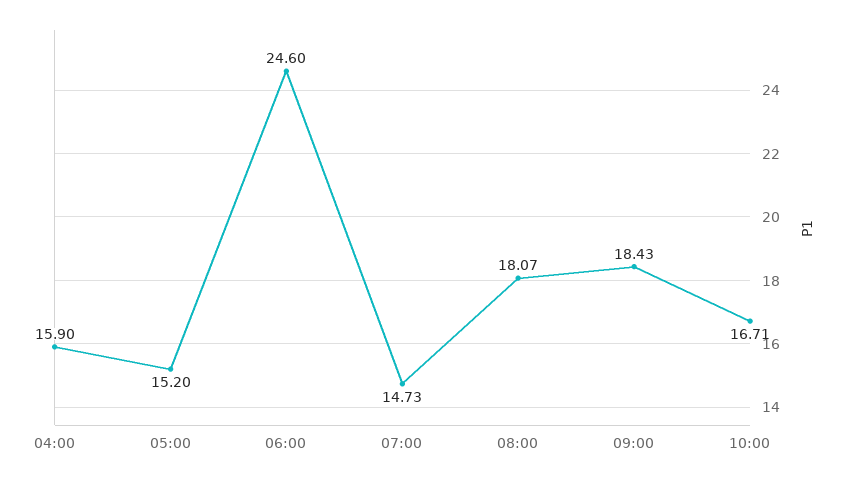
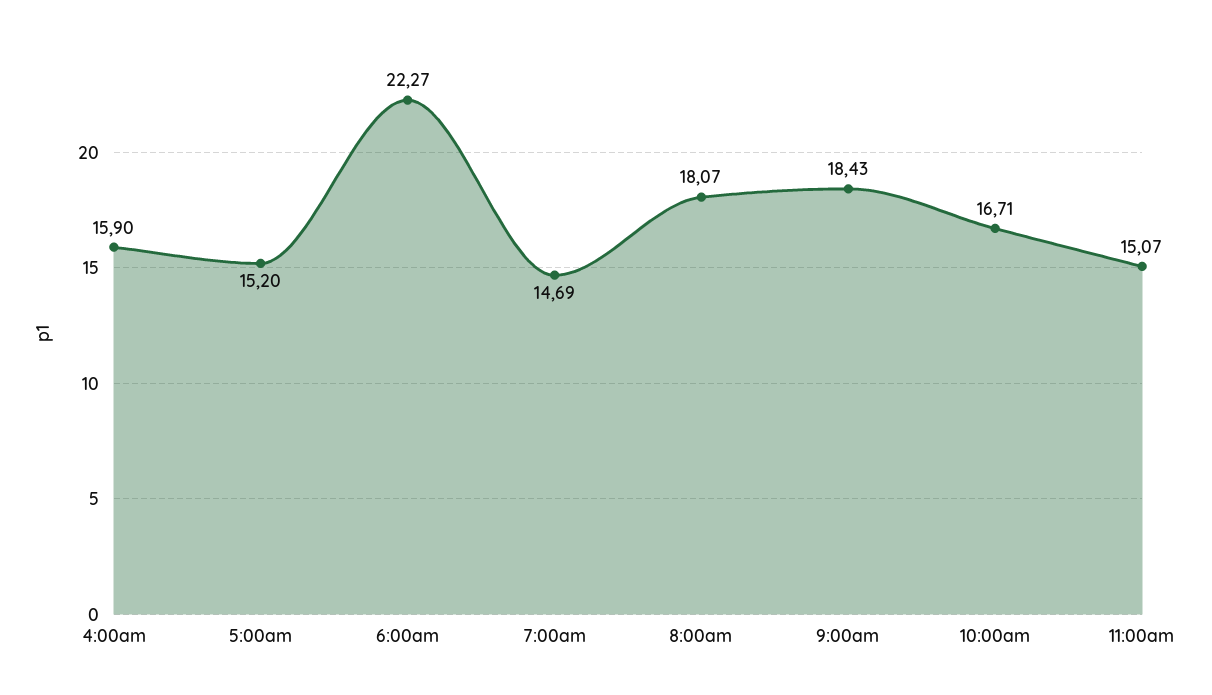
06:00: 24.6 -> 22.27
07:00: 14.73 -> 14.69
11:00am: none -> 15.07

